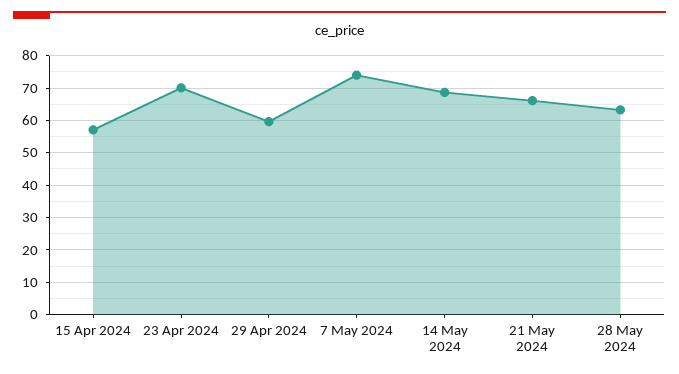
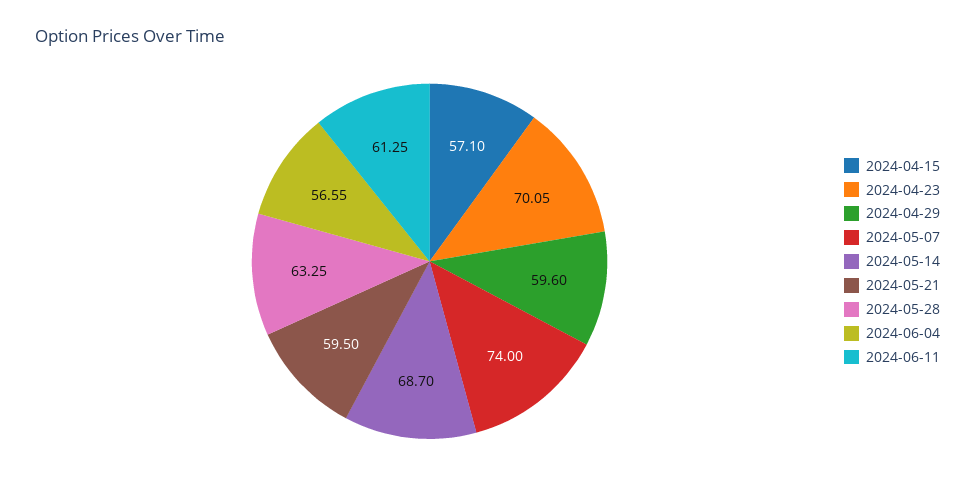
21 May 2024: 66 -> 59.5
2024-06-04: none -> 56.55
2024-06-11: none -> 61.25

